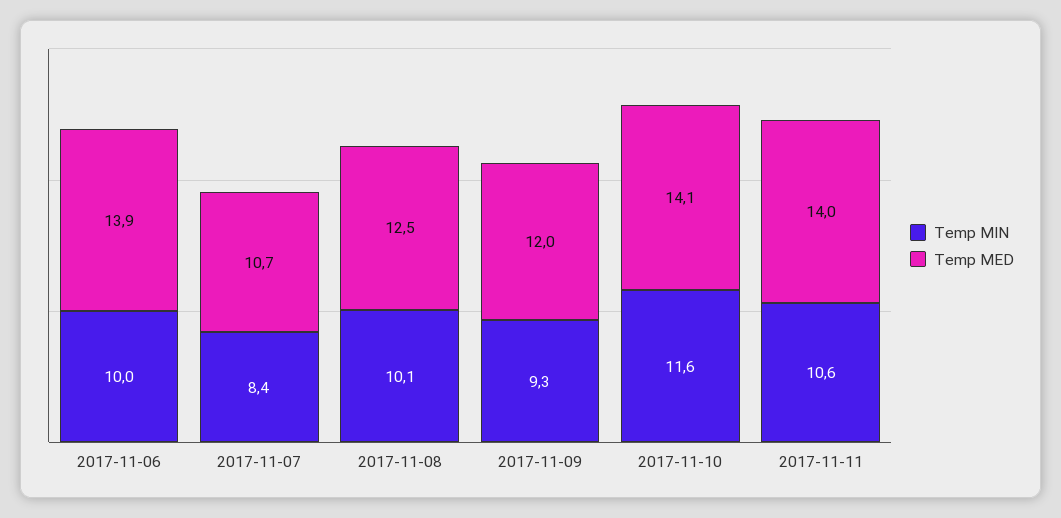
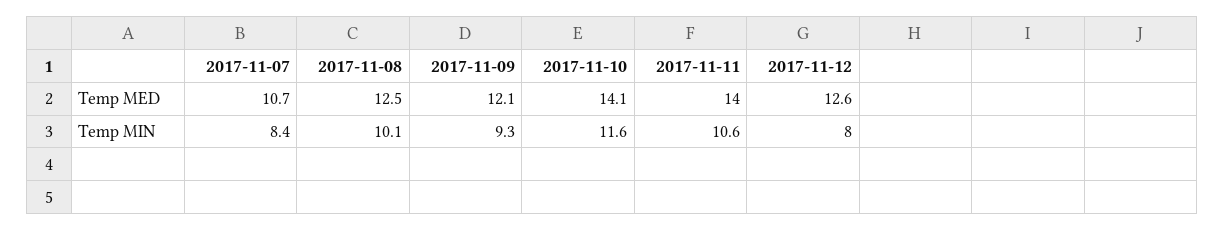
Temp MIN, 2017-11-06: 10 -> none
Temp MED, 2017-11-06: 13.9 -> none
Temp MED, 2017-11-09: 12 -> 12.1
Temp MED, 2017-11-12: none -> 12.6
Temp MIN, 2017-11-12: none -> 8

